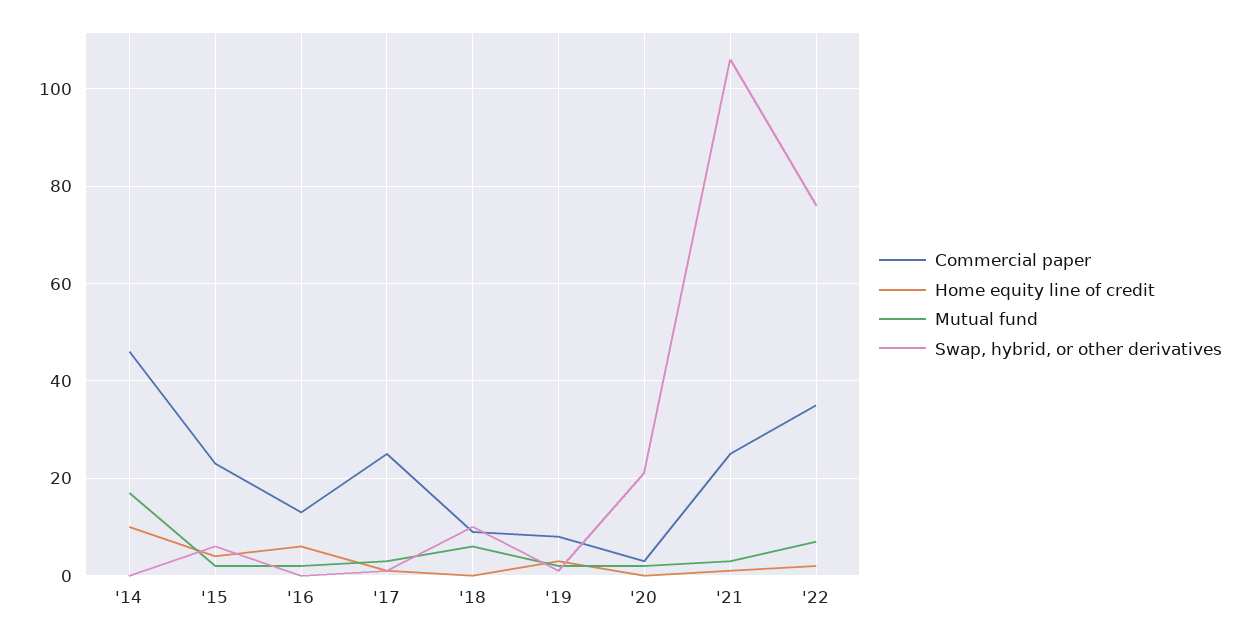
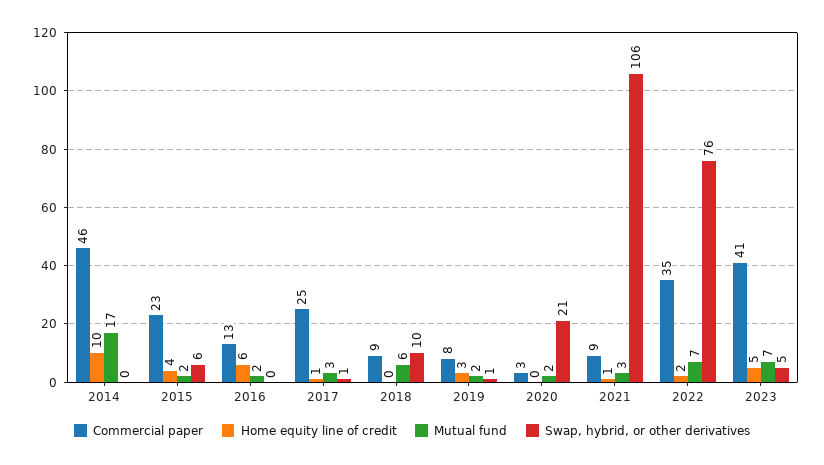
Commercial paper, '21: 25 -> 9
Commercial paper, 2023: none -> 41
Home equity line of credit, 2023: none -> 5
Mutual fund, 2023: none -> 7
Swap, hybrid, or other derivatives, 2023: none -> 5

